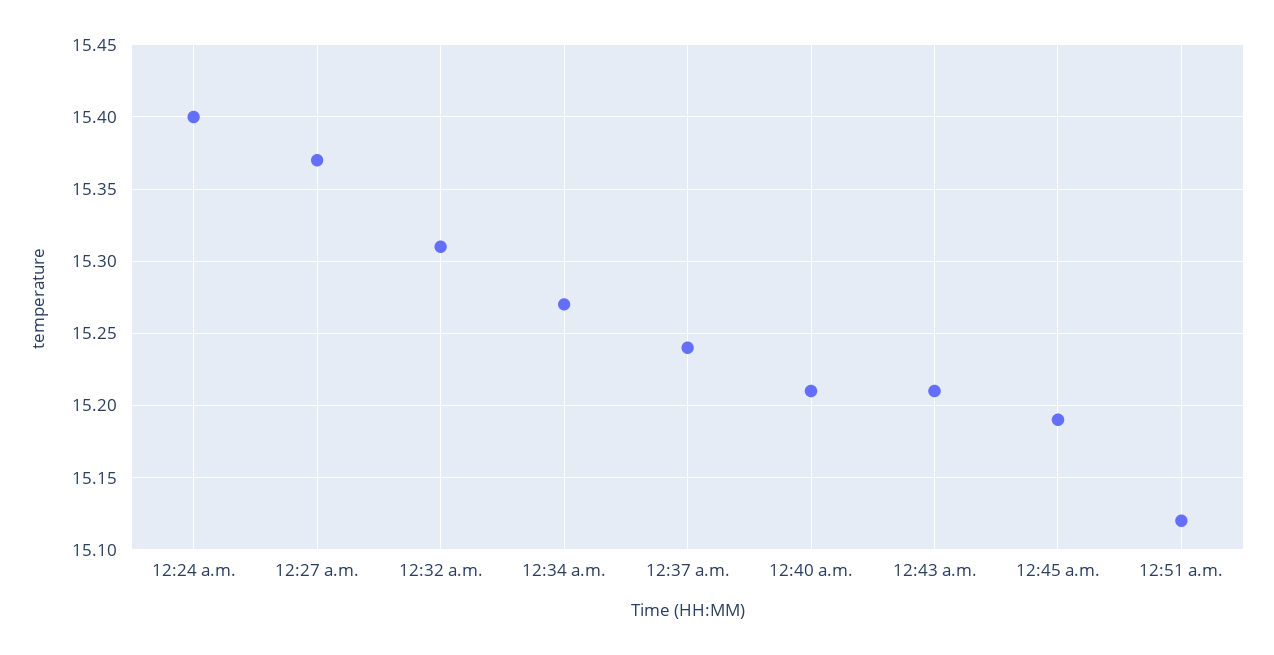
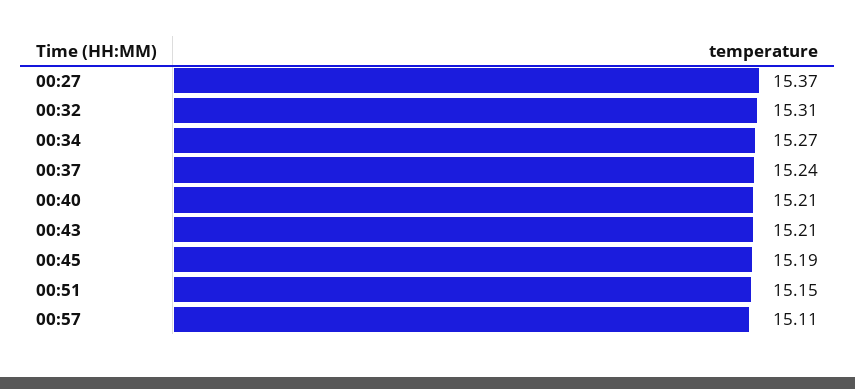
12:24 a.m.: 15.4 -> none
12:51 a.m.: 15.12 -> 15.15
00:57: none -> 15.11

